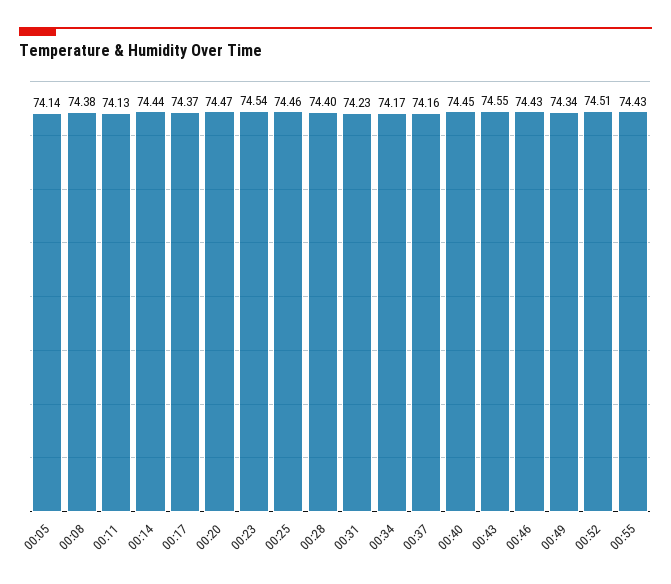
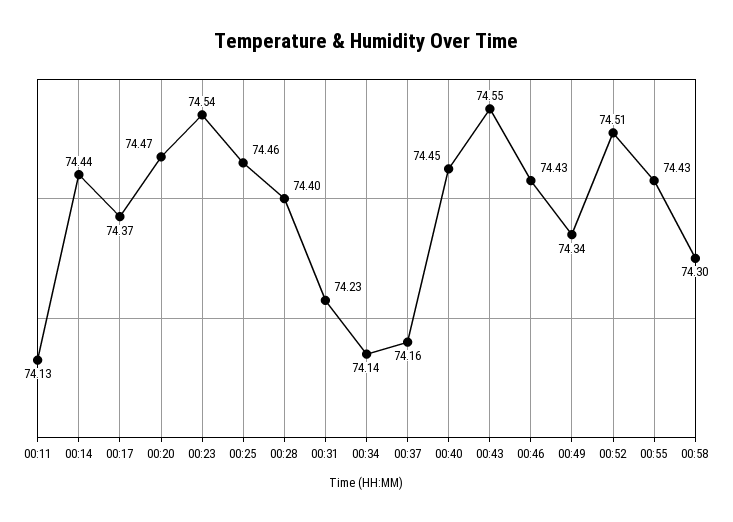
00:05: 74.14 -> none
00:08: 74.38 -> none
00:34: 74.17 -> 74.14
00:58: none -> 74.3

